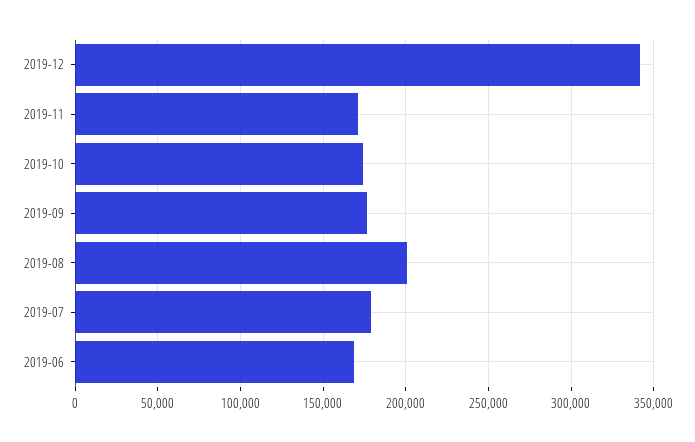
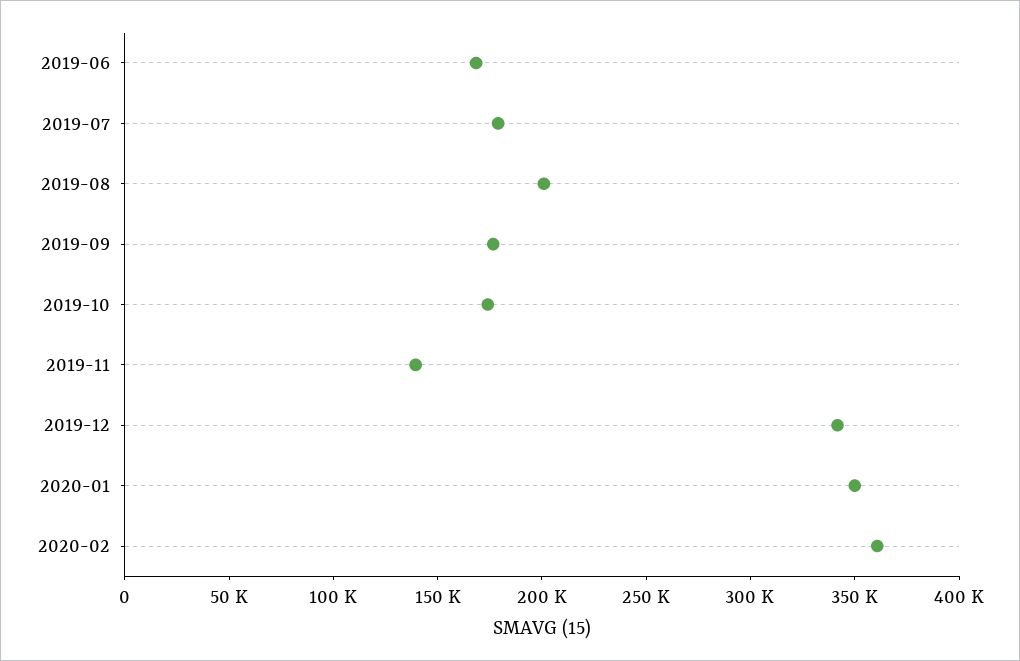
2019-11: 170000 -> 140000
2020-01: none -> 350000
2020-02: none -> 360000

